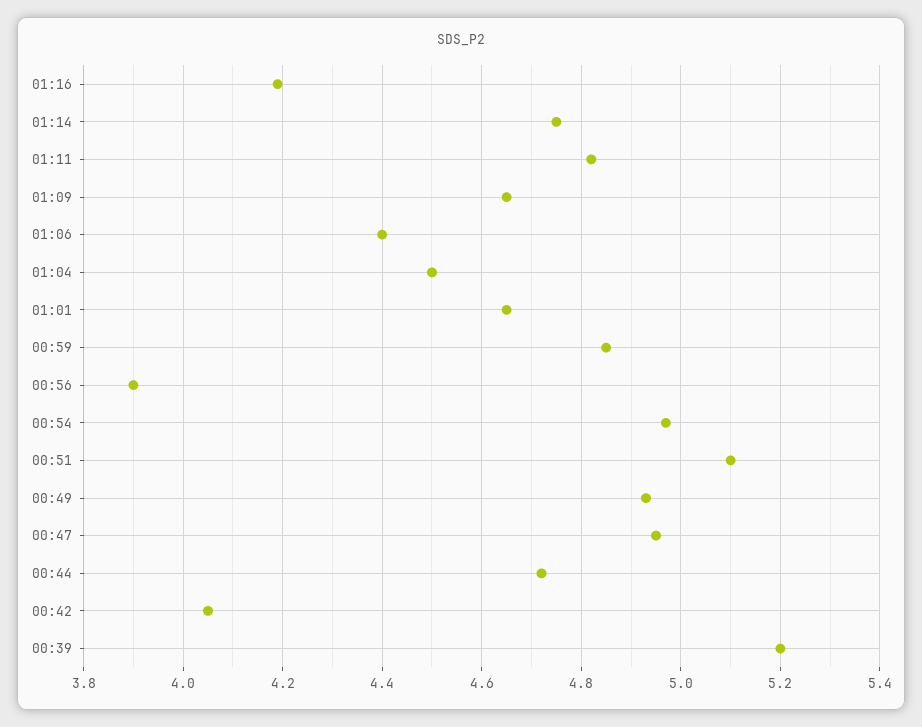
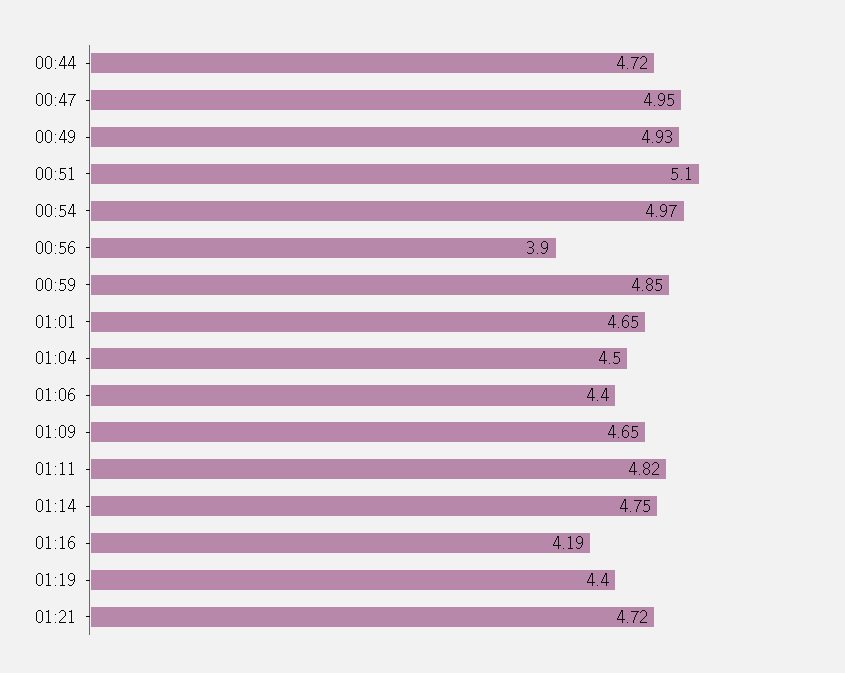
00:42: 4.05 -> none
00:39: 5.2 -> none
01:19: none -> 4.4
01:21: none -> 4.72

